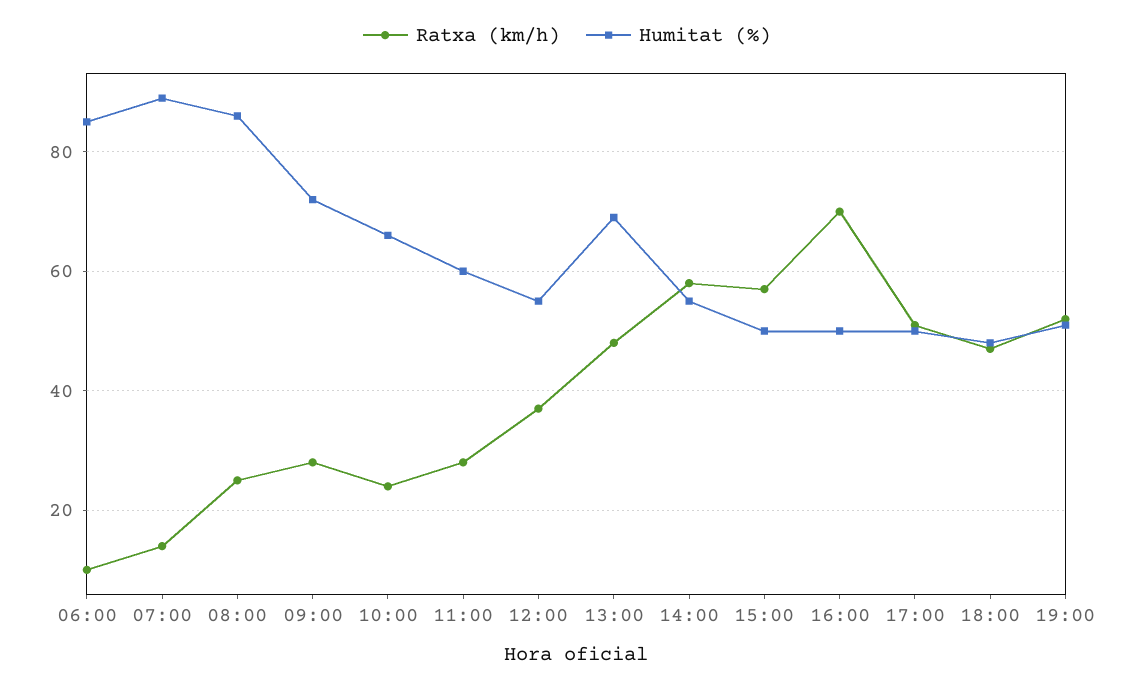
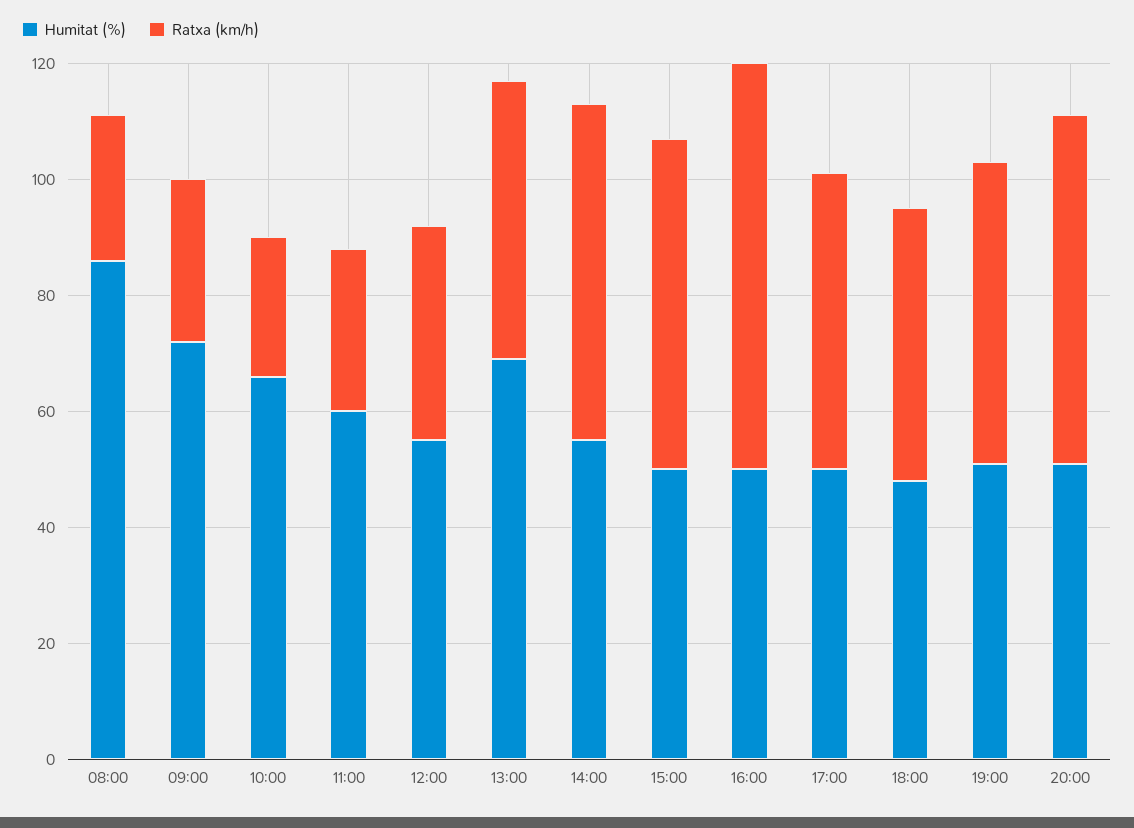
Ratxa (km/h), 06:00: 10 -> none
Humitat (%), 06:00: 85 -> none
Ratxa (km/h), 07:00: 15 -> none
Humitat (%), 07:00: 90 -> none
Humitat (%), 20:00: none -> 50
Ratxa (km/h), 20:00: none -> 60

